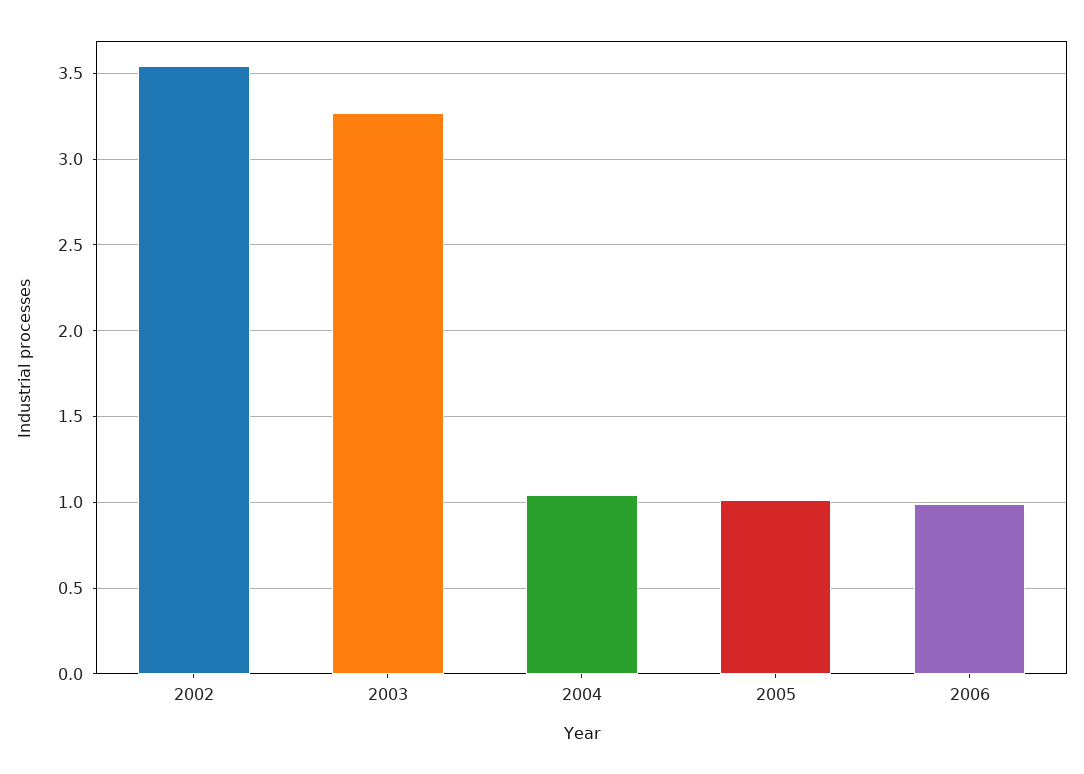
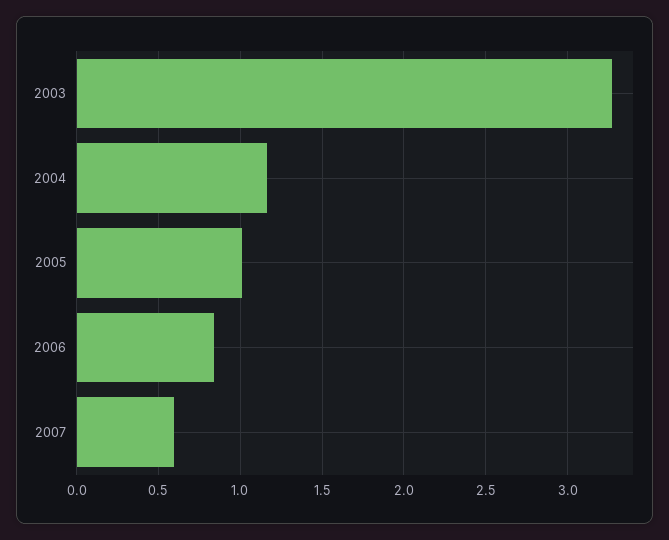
2002: 3.55 -> none
2004: 1.05 -> 1.15
2006: 1 -> 0.85
2007: none -> 0.6

